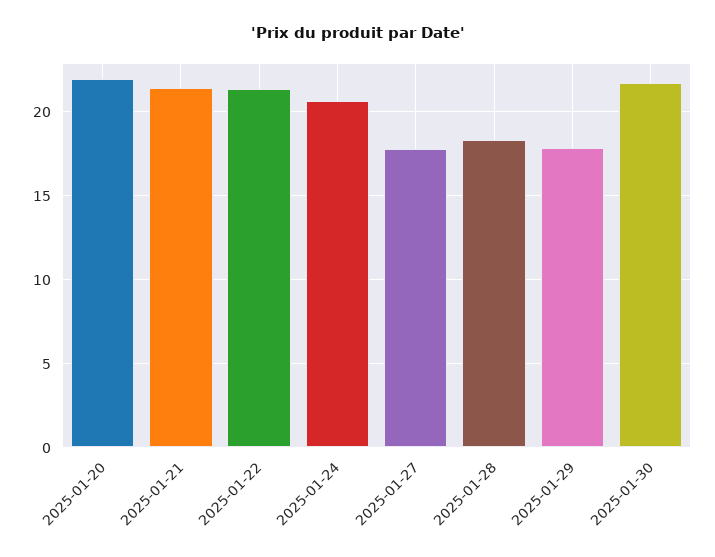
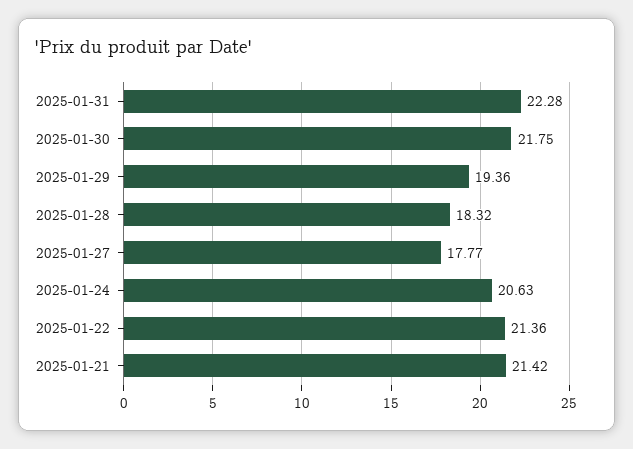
2025-01-20: 22 -> none
2025-01-29: 18 -> 19.36
2025-01-31: none -> 22.28

